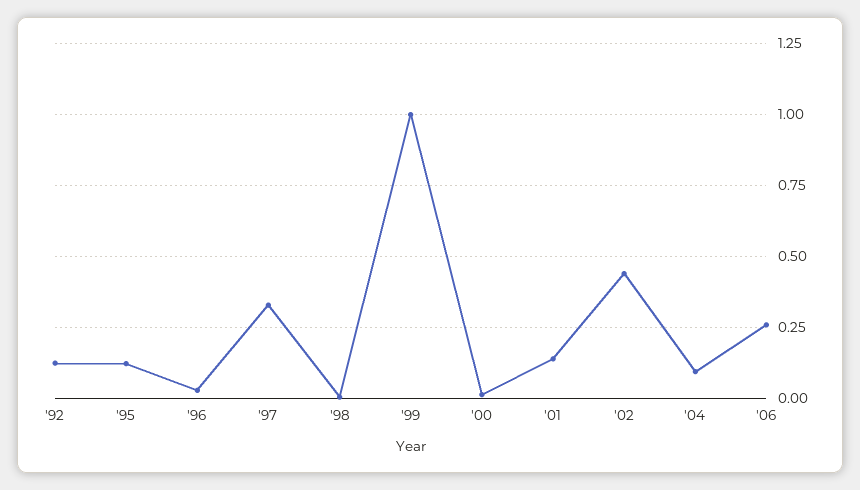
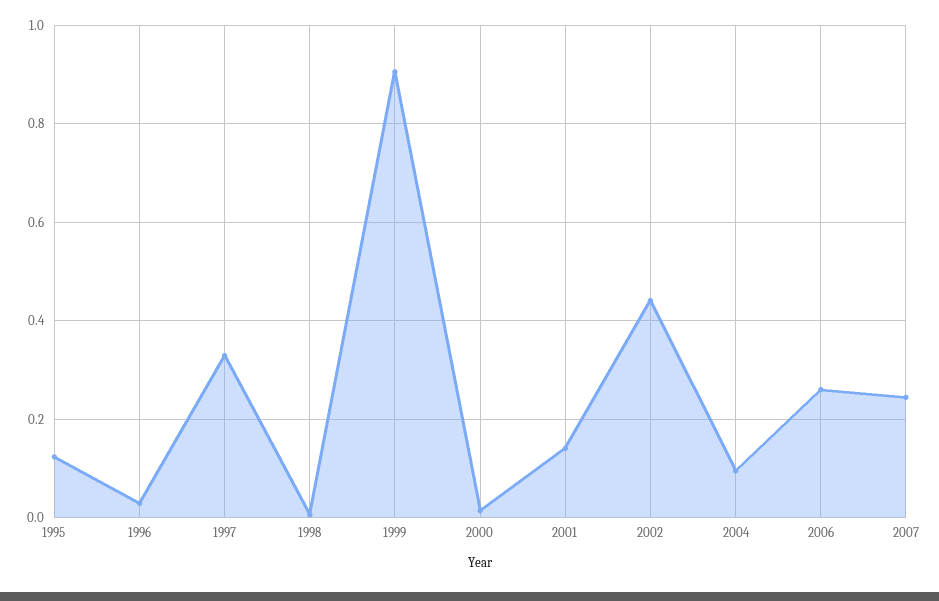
'92: 0.125 -> none
'99: 1 -> 0.9
2007: none -> 0.24

